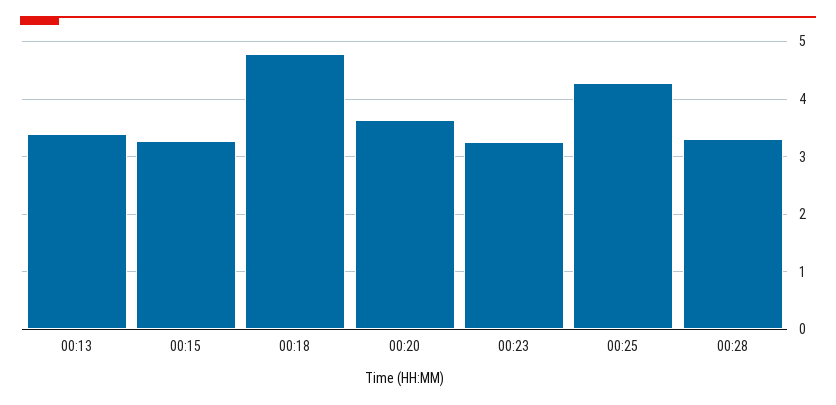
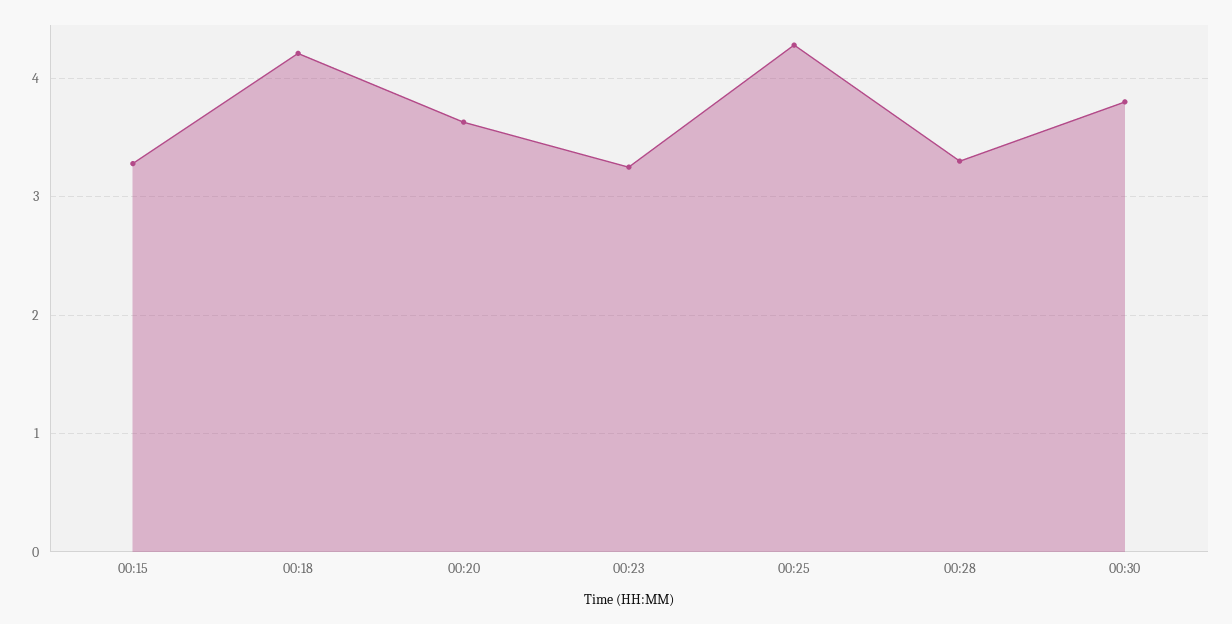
00:13: 3.4 -> none
00:18: 4.8 -> 4.2
00:30: none -> 3.8

